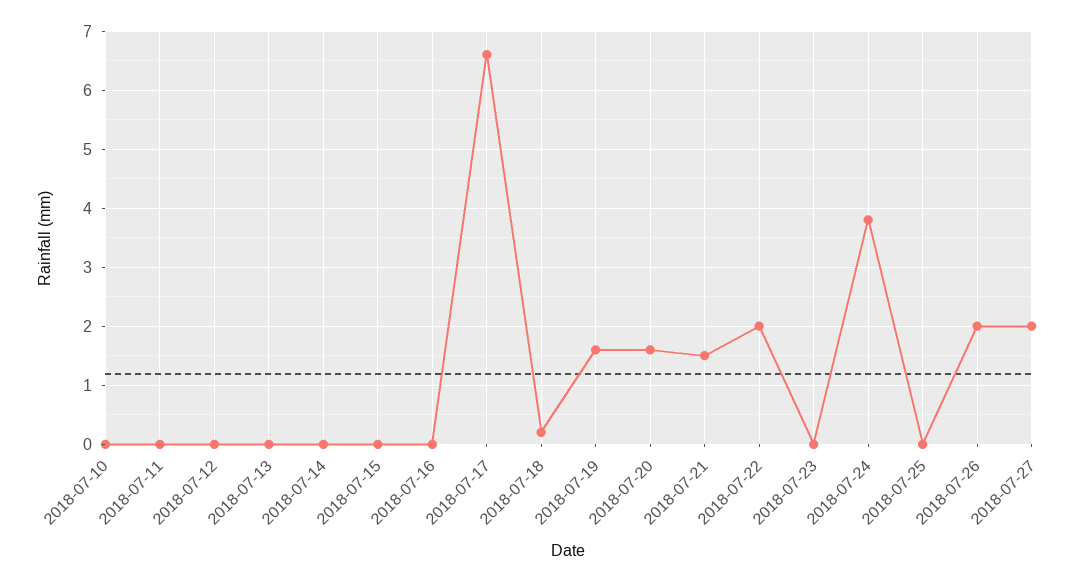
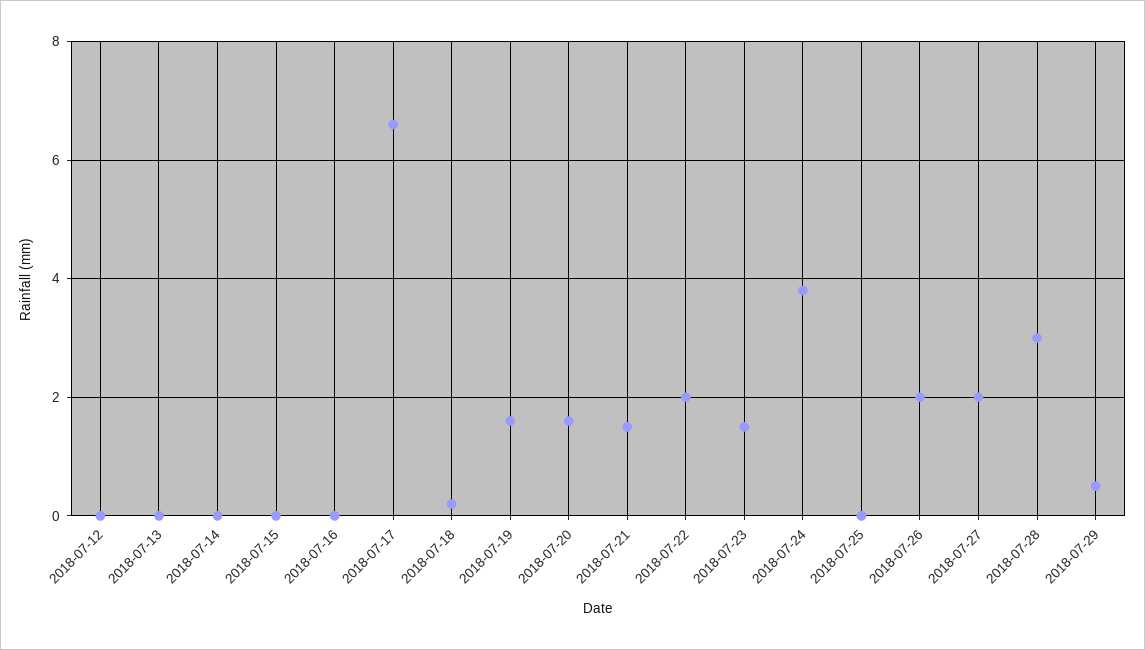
2018-07-10: 0 -> none
2018-07-11: 0 -> none
2018-07-23: 0 -> 1.5
2018-07-28: none -> 3
2018-07-29: none -> 0.5

